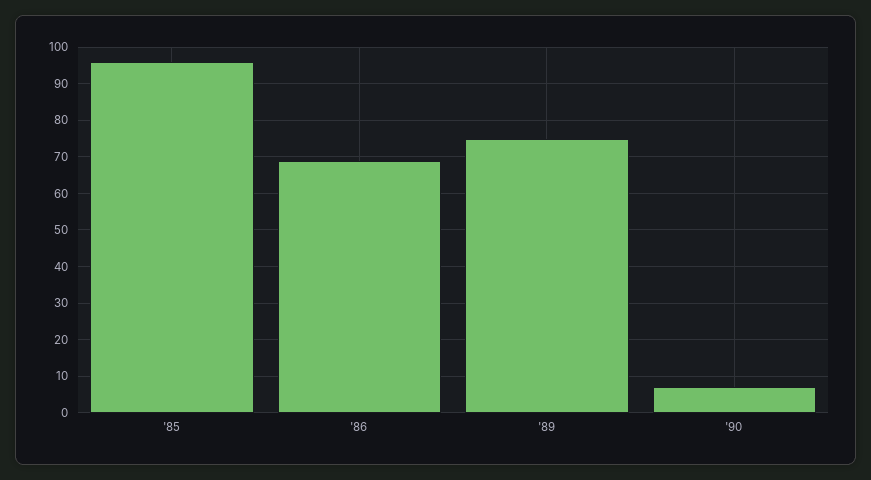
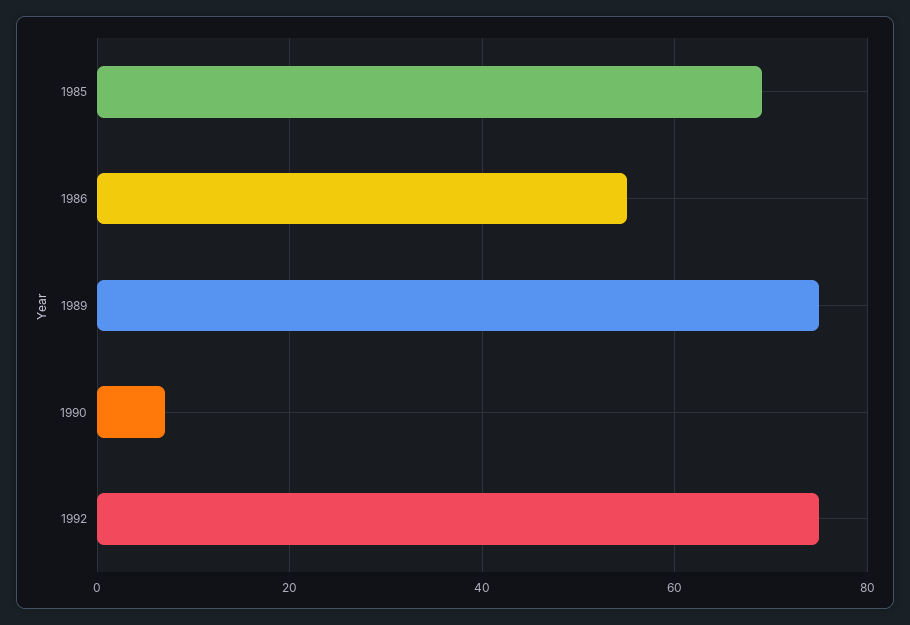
'85: 95 -> 70
'86: 70 -> 55
1992: none -> 75

